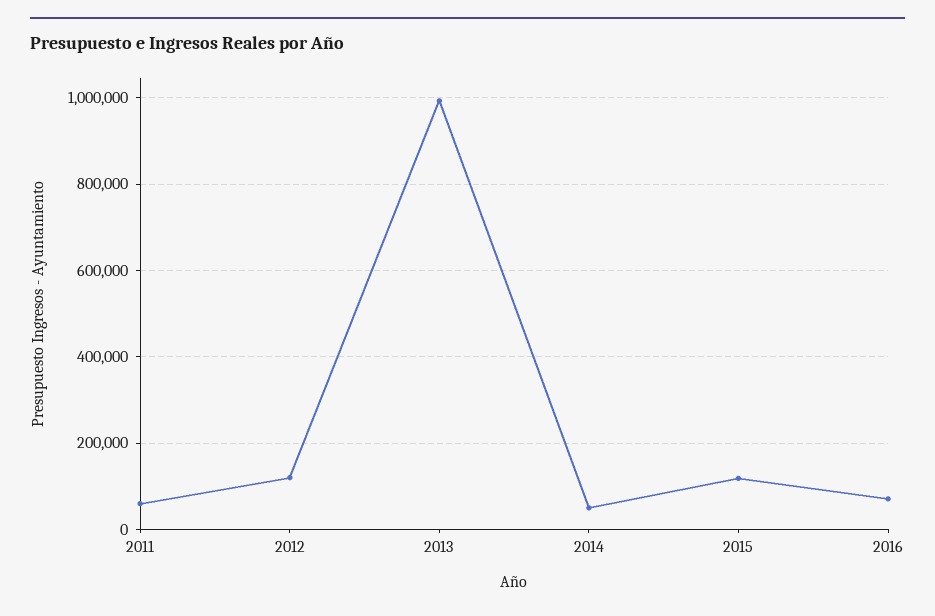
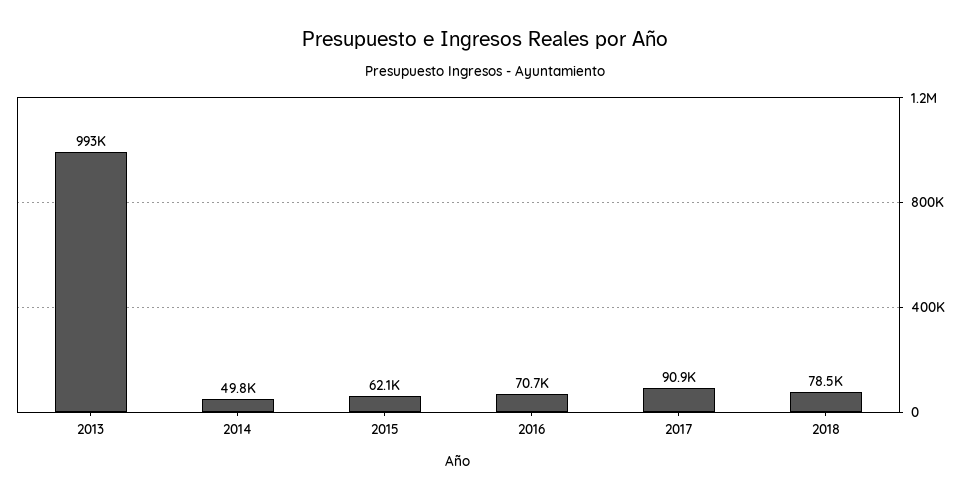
2011: 60000 -> none
2012: 120000 -> none
2015: 120000 -> 62100
2017: none -> 90900
2018: none -> 78500

